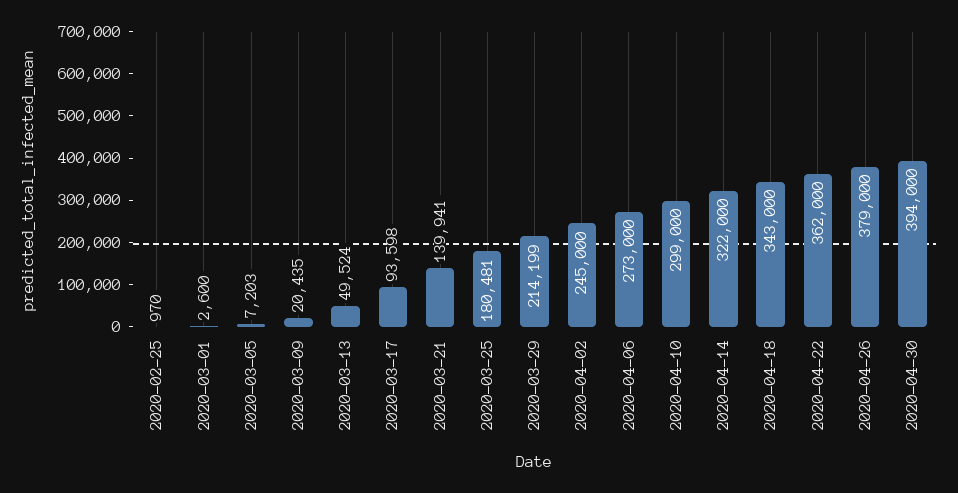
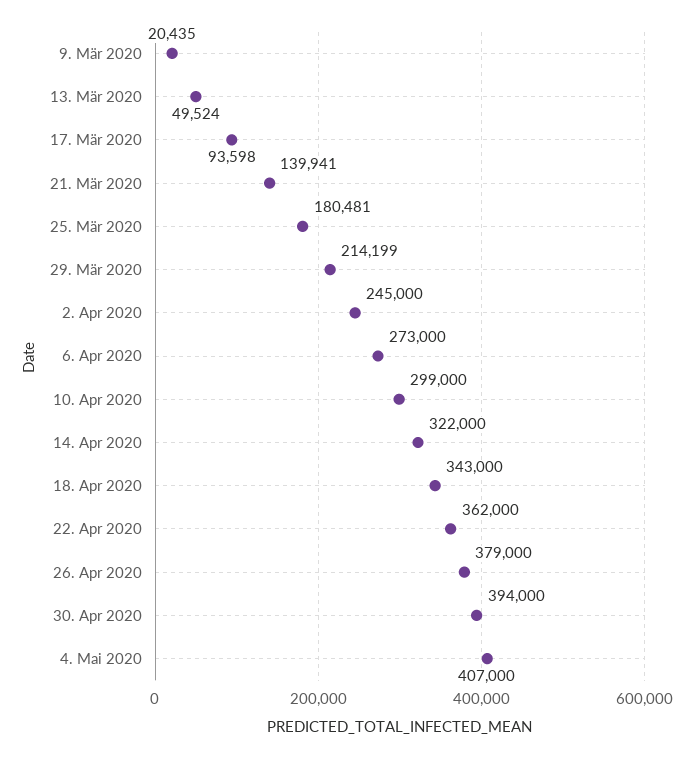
2020-02-25: 970 -> none
2020-03-01: 2600 -> none
2020-03-05: 7203 -> none
4. Mai 2020: none -> 407000

